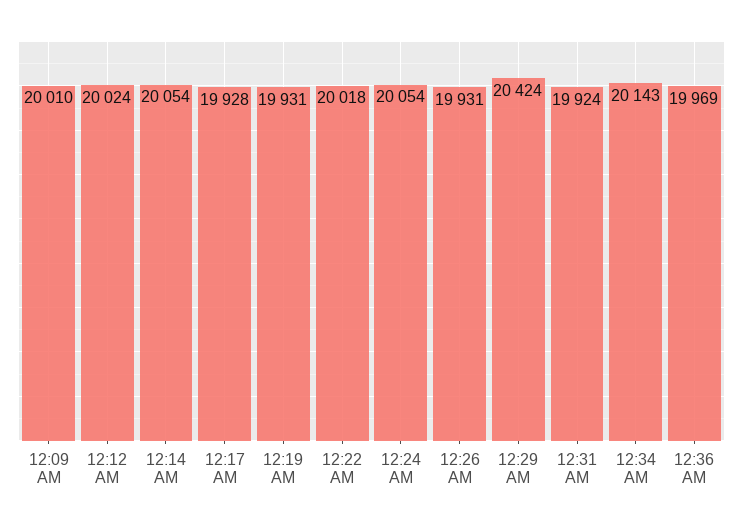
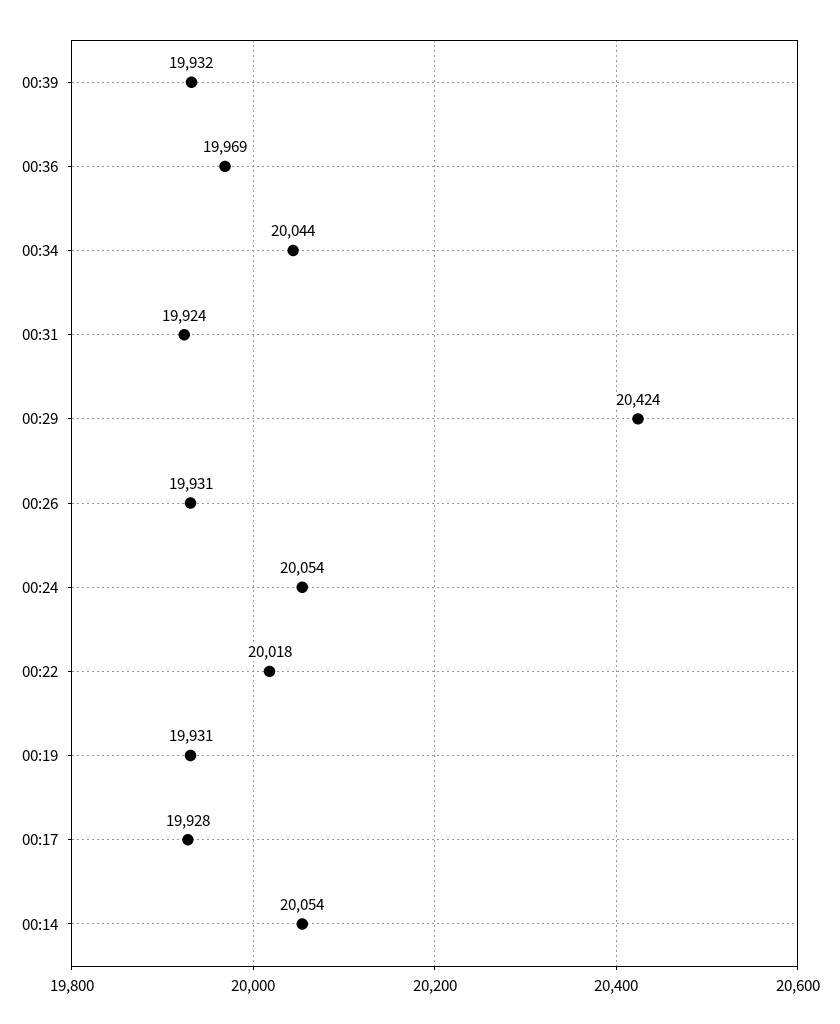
12:09 AM: 20010 -> none
12:12 AM: 20024 -> none
12:34 AM: 20143 -> 20044
00:39: none -> 19932

